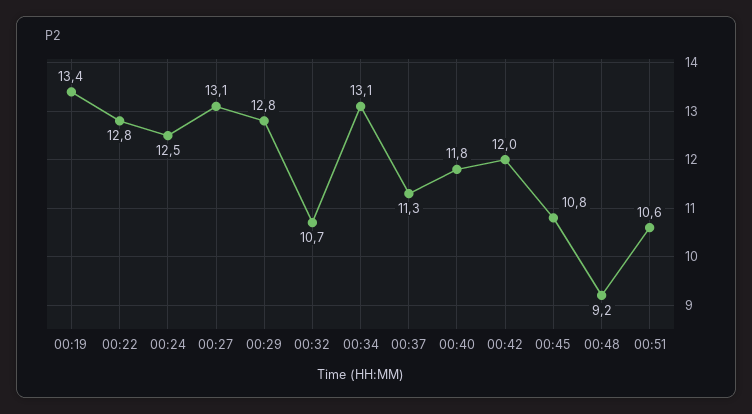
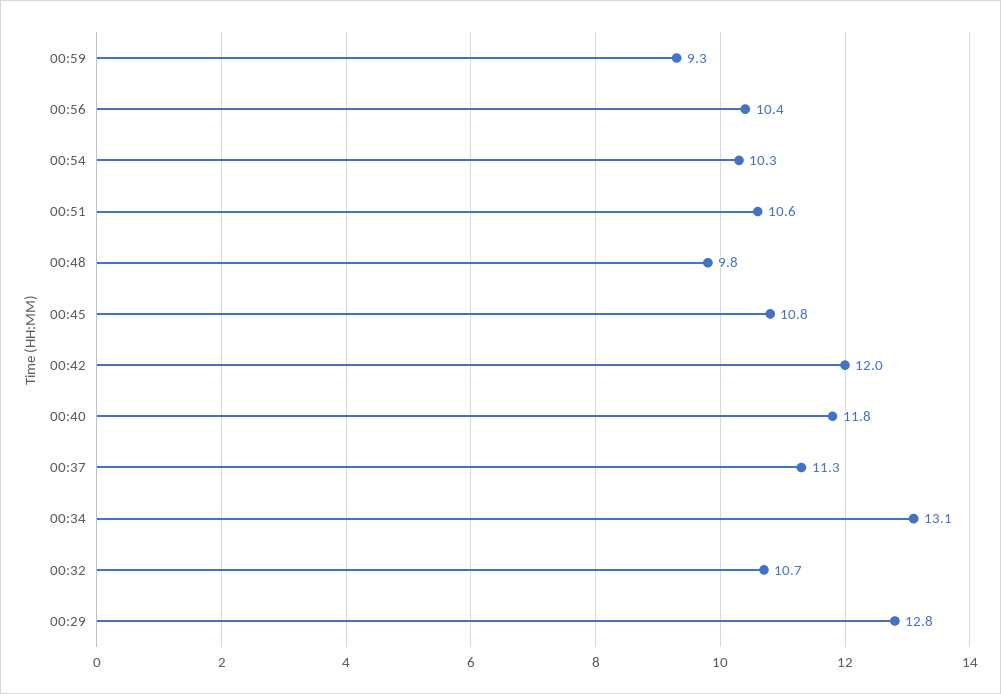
00:19: 13.4 -> none
00:22: 12.8 -> none
00:24: 12.5 -> none
00:27: 13.1 -> none
00:48: 9.2 -> 9.8
00:59: none -> 9.3
00:56: none -> 10.4
00:54: none -> 10.3

